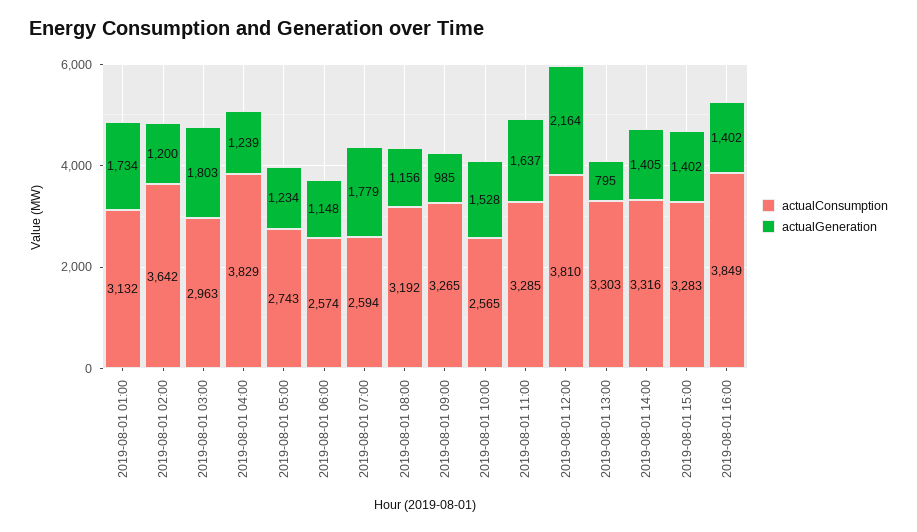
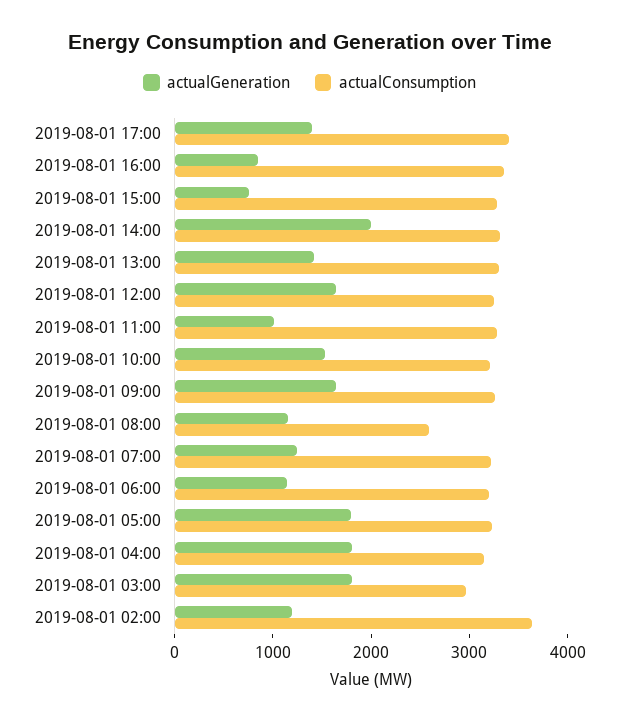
actualConsumption, 2019-08-01 01:00: 3132 -> none
actualGeneration, 2019-08-01 01:00: 1734 -> none
actualConsumption, 2019-08-01 04:00: 3829 -> 3200
actualGeneration, 2019-08-01 04:00: 1239 -> 1800
actualConsumption, 2019-08-01 05:00: 2743 -> 3200
actualGeneration, 2019-08-01 05:00: 1234 -> 1800
actualConsumption, 2019-08-01 06:00: 2574 -> 3200
actualConsumption, 2019-08-01 07:00: 2594 -> 3200
actualGeneration, 2019-08-01 07:00: 1779 -> 1200
actualConsumption, 2019-08-01 08:00: 3192 -> 2600
actualGeneration, 2019-08-01 09:00: 985 -> 1600
actualConsumption, 2019-08-01 10:00: 2565 -> 3200
actualGeneration, 2019-08-01 11:00: 1637 -> 1000
actualConsumption, 2019-08-01 12:00: 3810 -> 3200
actualGeneration, 2019-08-01 12:00: 2164 -> 1600
actualGeneration, 2019-08-01 13:00: 795 -> 1400
actualGeneration, 2019-08-01 14:00: 1405 -> 2000
actualGeneration, 2019-08-01 15:00: 1402 -> 800
actualConsumption, 2019-08-01 16:00: 3849 -> 3400
actualGeneration, 2019-08-01 16:00: 1402 -> 800
actualGeneration, 2019-08-01 17:00: none -> 1400
actualConsumption, 2019-08-01 17:00: none -> 3400

